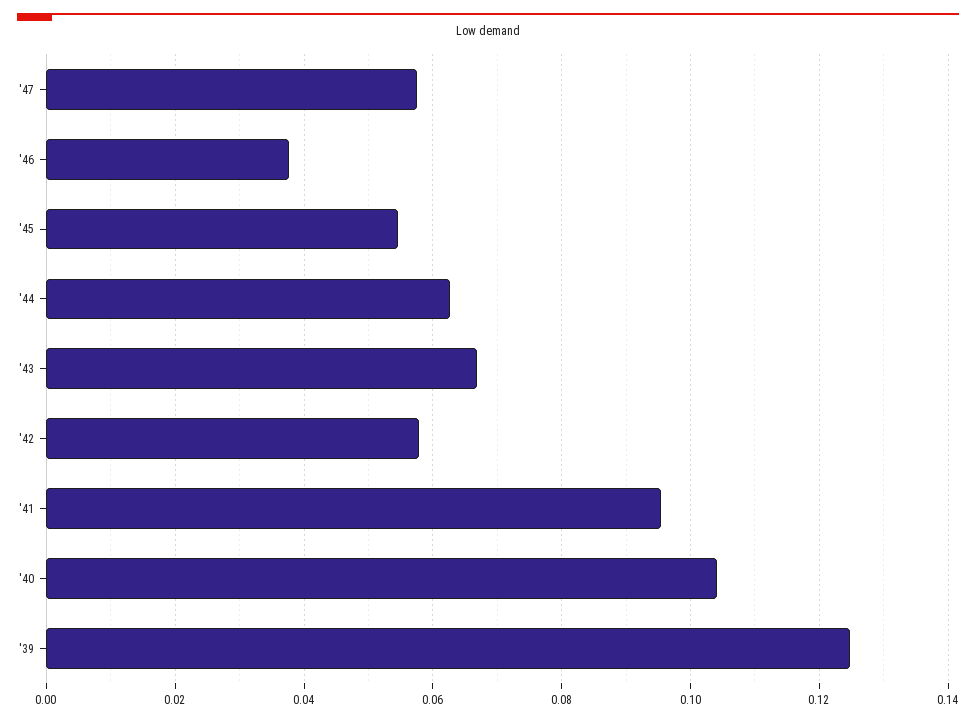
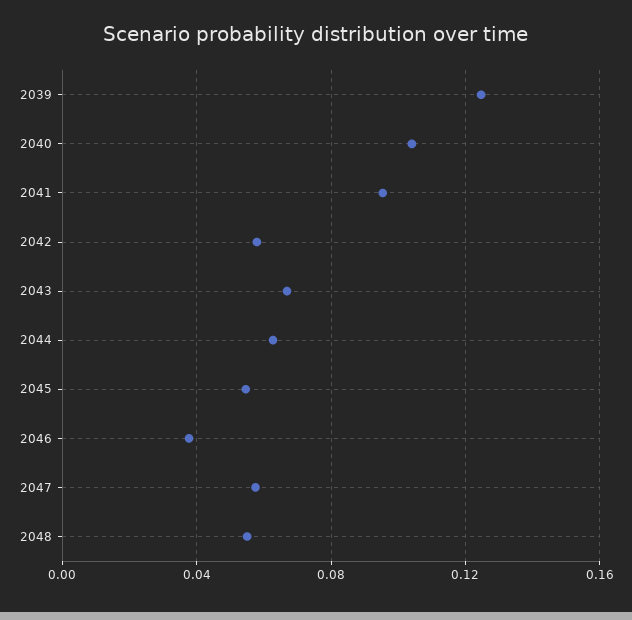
2048: none -> 0.055

